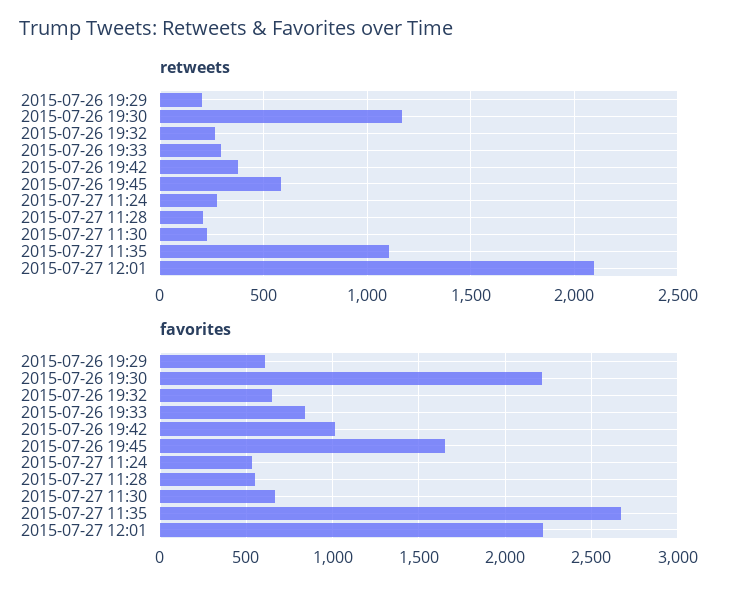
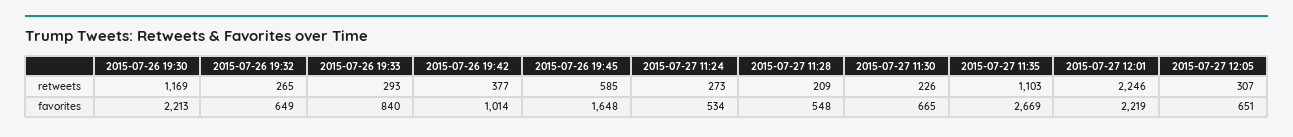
retweets, 2015-07-26 19:29: 200 -> none
retweets, 2015-07-27 12:01: 2100 -> 2246
favorites, 2015-07-26 19:29: 600 -> none
retweets, 2015-07-27 12:05: none -> 307
favorites, 2015-07-27 12:05: none -> 651

